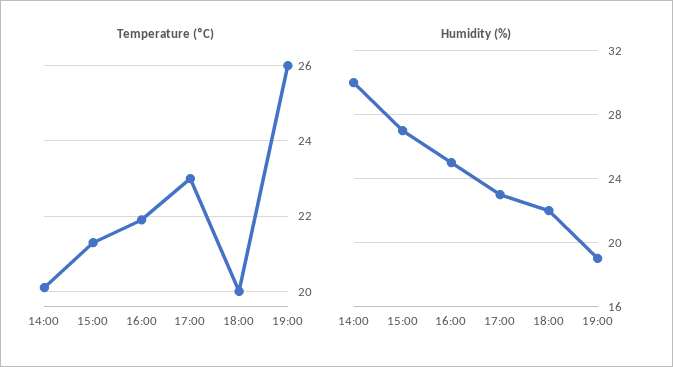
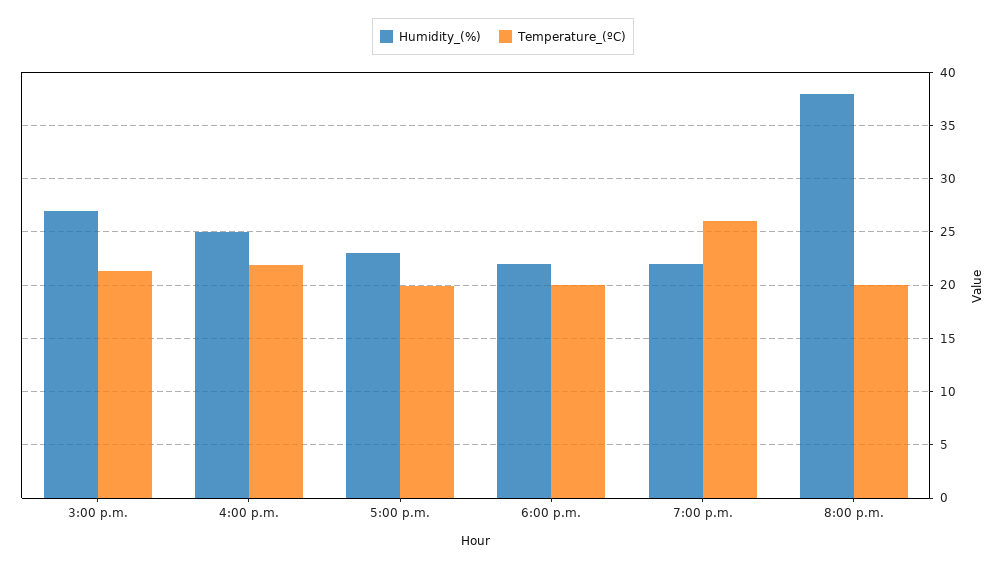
Temperature (ºC), 14:00: 20 -> none
Temperature (ºC), 17:00: 23 -> 20
Humidity (%), 14:00: 30 -> none
Humidity (%), 19:00: 19 -> 22
Humidity (%), 8:00 p.m.: none -> 38
Temperature (ºC), 8:00 p.m.: none -> 20

